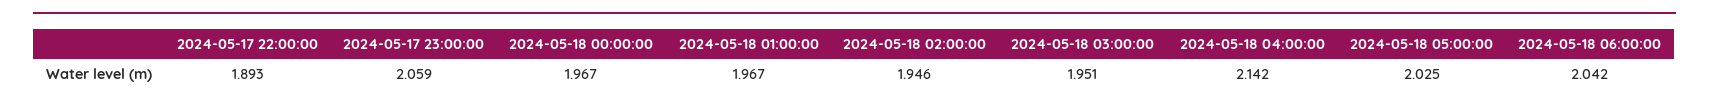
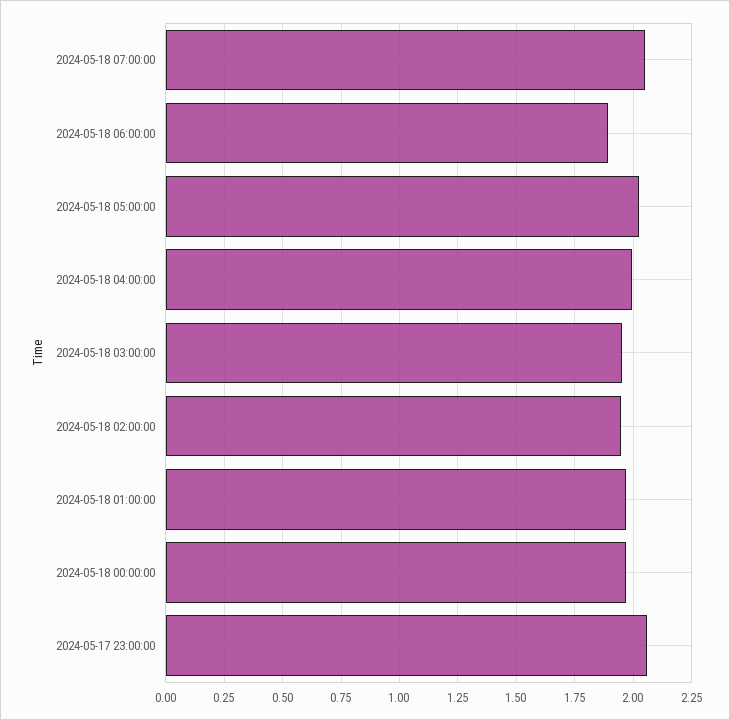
2024-05-17 22:00:00: 1.893 -> none
2024-05-18 04:00:00: 2.142 -> 2
2024-05-18 06:00:00: 2.042 -> 1.9
2024-05-18 07:00:00: none -> 2.05

